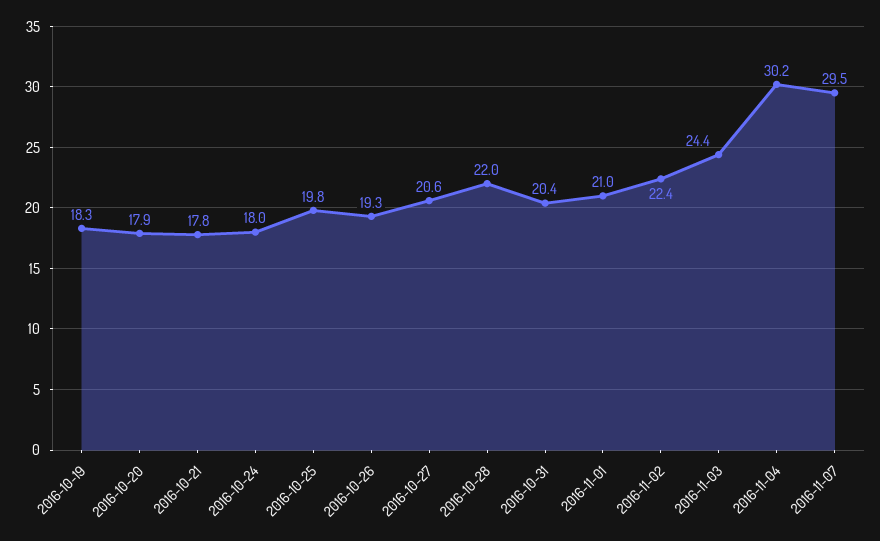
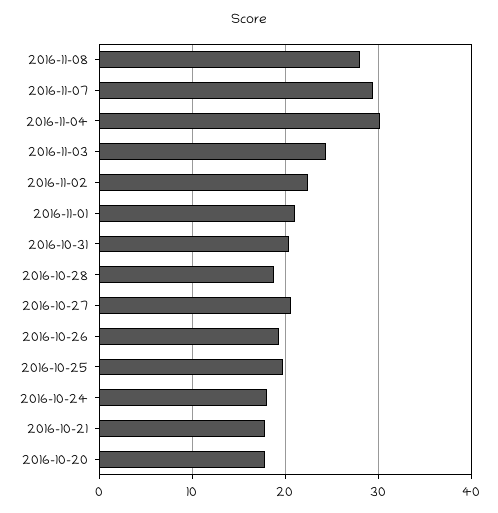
2016-10-19: 18.3 -> none
2016-10-28: 22 -> 19
2016-11-08: none -> 28

